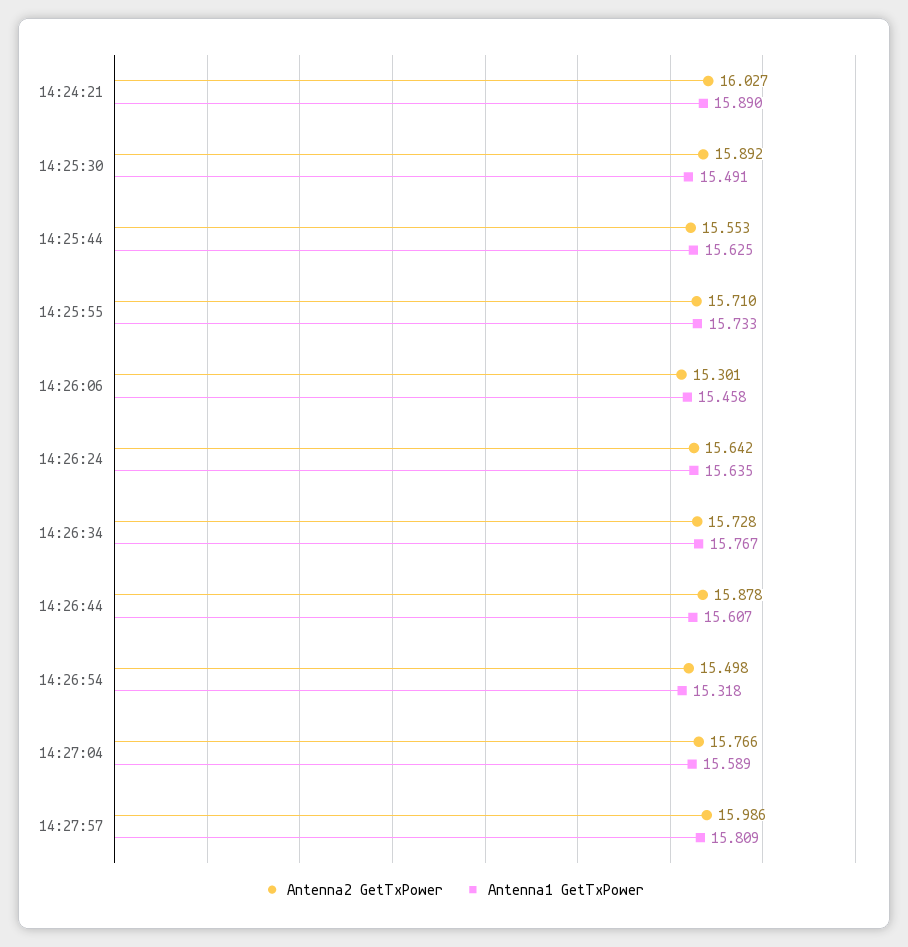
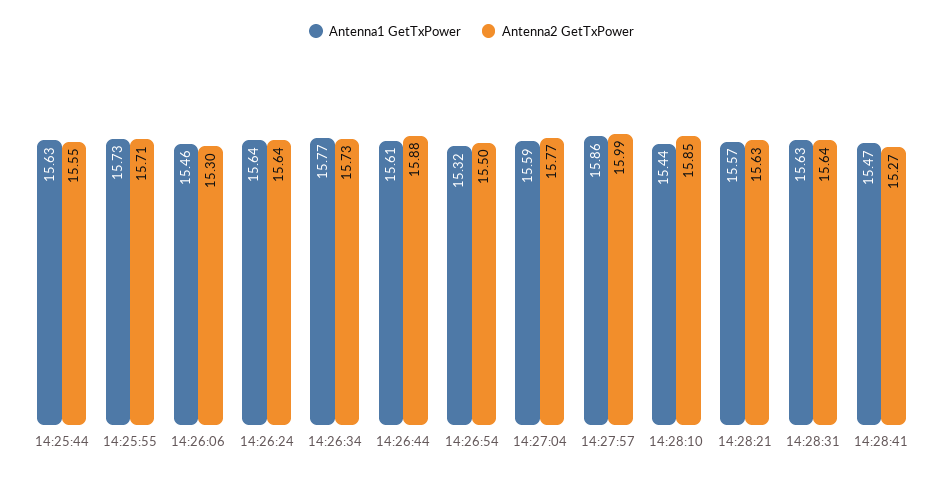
Antenna2 GetTxPower, 14:24:21: 16.027 -> none
Antenna1 GetTxPower, 14:24:21: 15.89 -> none
Antenna2 GetTxPower, 14:25:30: 15.892 -> none
Antenna1 GetTxPower, 14:25:30: 15.491 -> none
Antenna1 GetTxPower, 14:27:57: 15.809 -> 15.86
Antenna1 GetTxPower, 14:28:10: none -> 15.44
Antenna2 GetTxPower, 14:28:10: none -> 15.85
Antenna1 GetTxPower, 14:28:21: none -> 15.57
Antenna2 GetTxPower, 14:28:21: none -> 15.63
Antenna1 GetTxPower, 14:28:31: none -> 15.63
Antenna2 GetTxPower, 14:28:31: none -> 15.64
Antenna1 GetTxPower, 14:28:41: none -> 15.47
Antenna2 GetTxPower, 14:28:41: none -> 15.27

